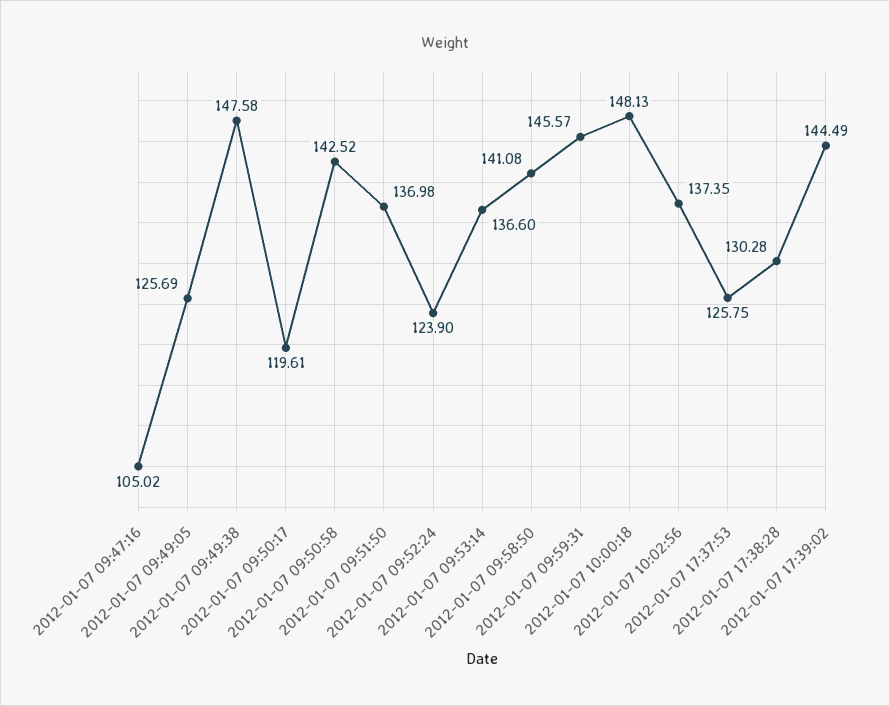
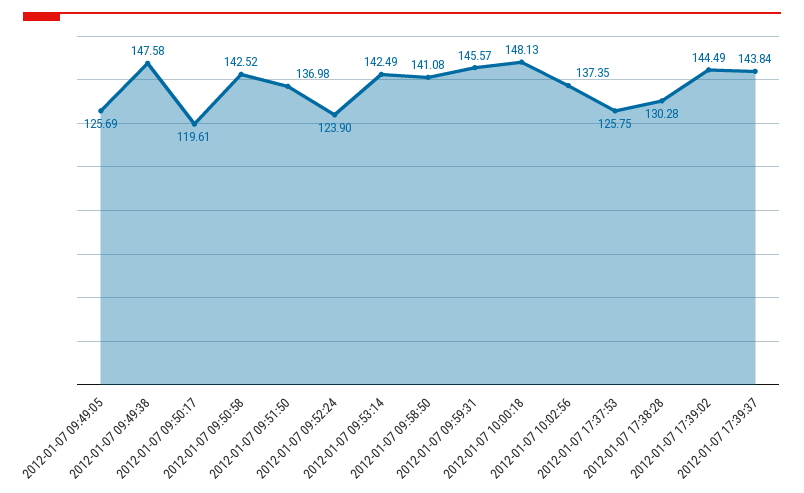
2012-01-07 09:47:16: 105.02 -> none
2012-01-07 09:53:14: 136.6 -> 142.49
2012-01-07 17:39:37: none -> 143.84

